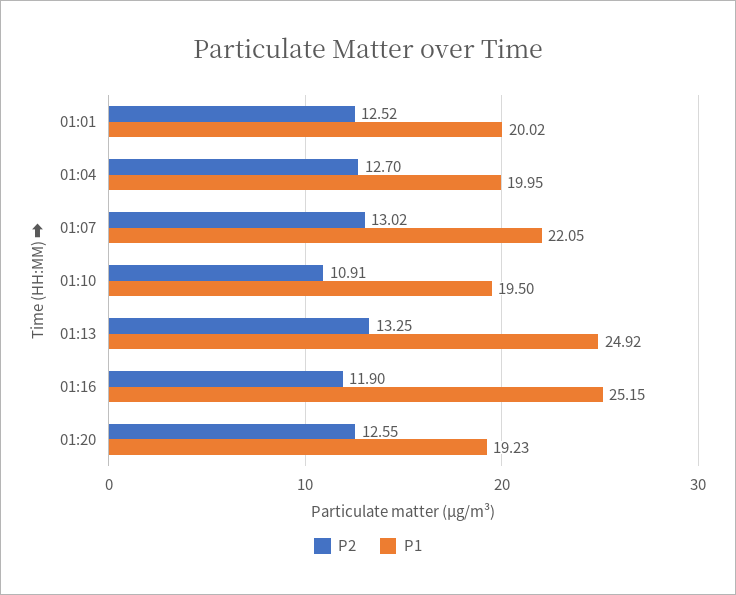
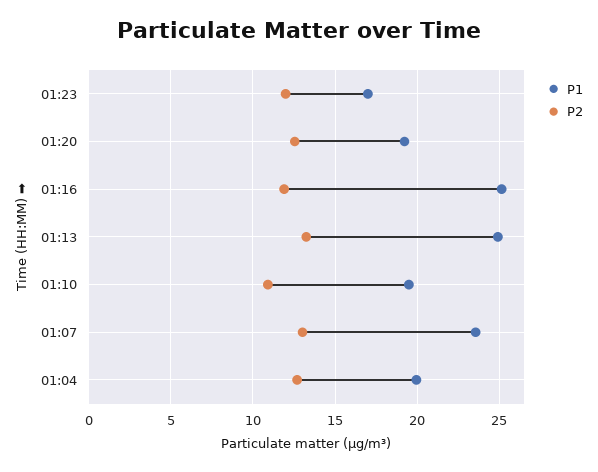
P2, 01:01: 12.52 -> none
P1, 01:01: 20.02 -> none
P1, 01:07: 22.05 -> 23.5
P1, 01:23: none -> 17
P2, 01:23: none -> 12

